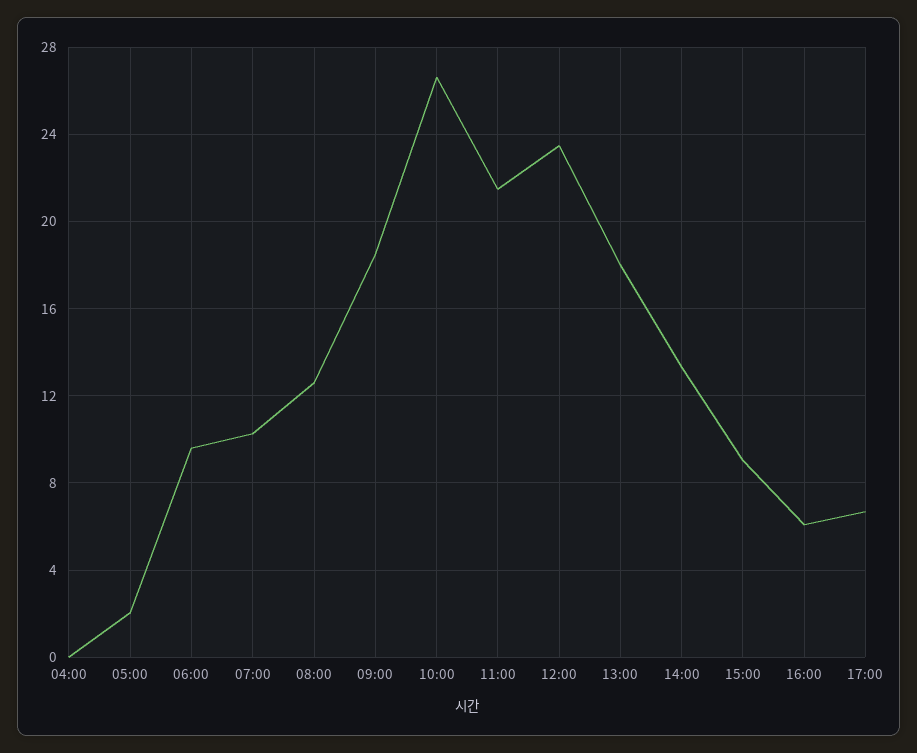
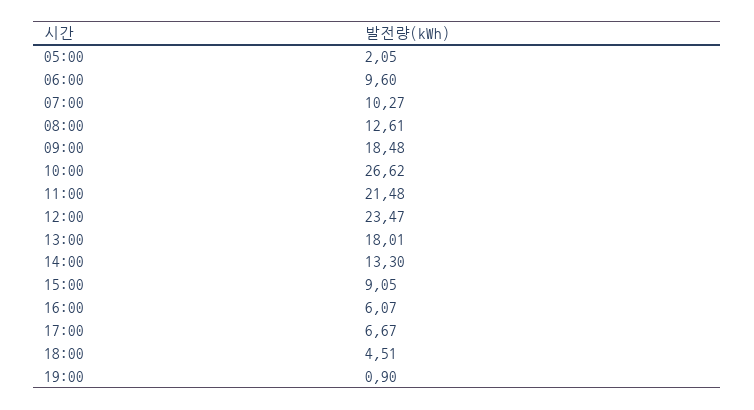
04:00: 0 -> none
18:00: none -> 4.51
19:00: none -> 0.9

